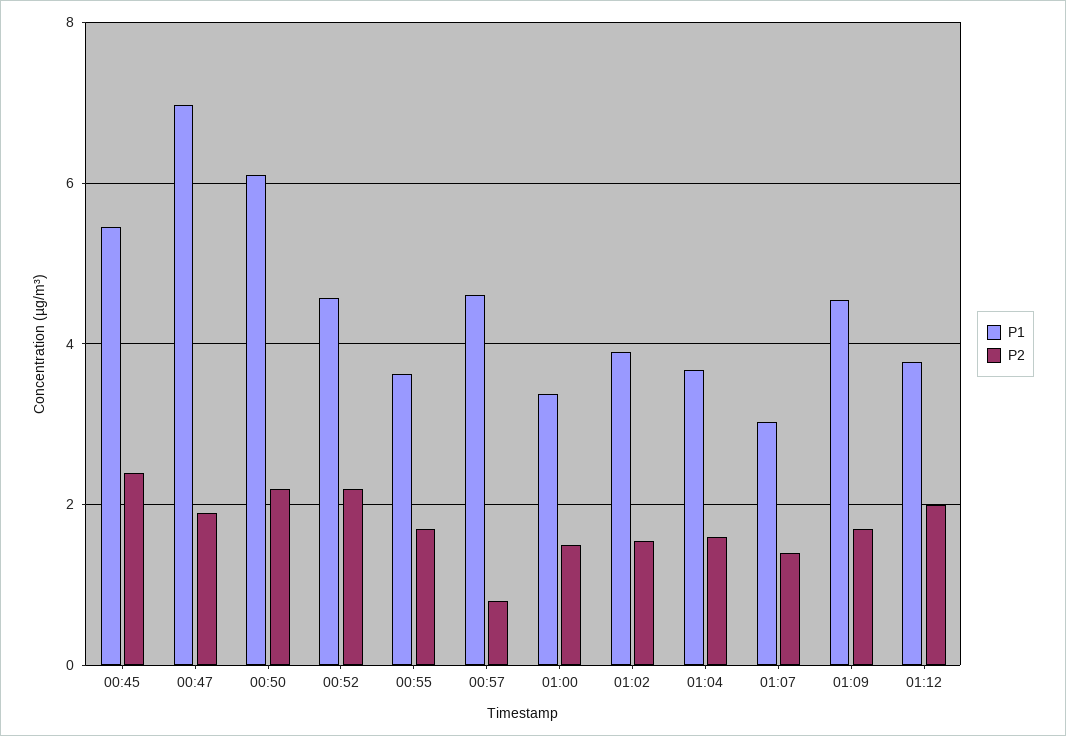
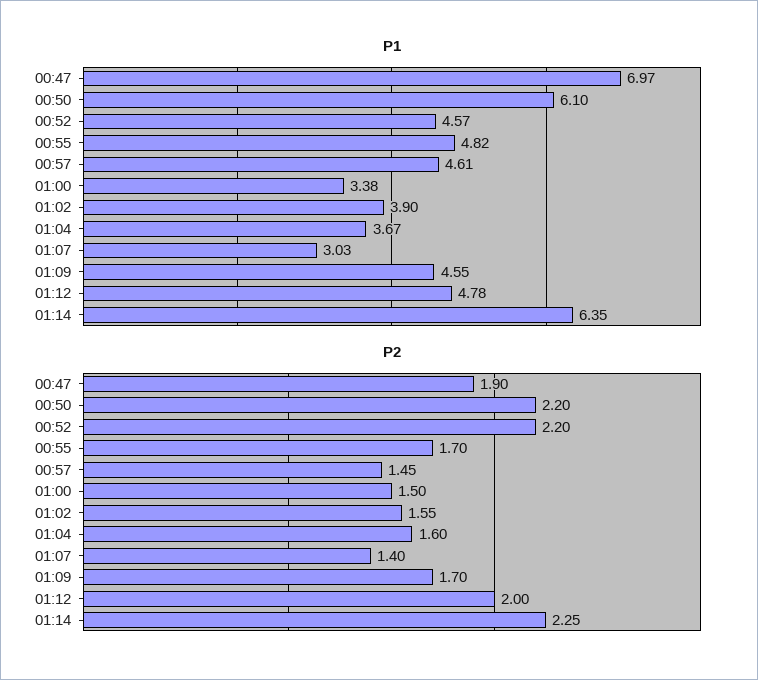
P1, 00:45: 5.4 -> none
P2, 00:45: 2.4 -> none
P1, 00:55: 3.6 -> 4.82
P2, 00:57: 0.8 -> 1.45
P1, 01:12: 3.8 -> 4.78
P1, 01:14: none -> 6.35
P2, 01:14: none -> 2.25

